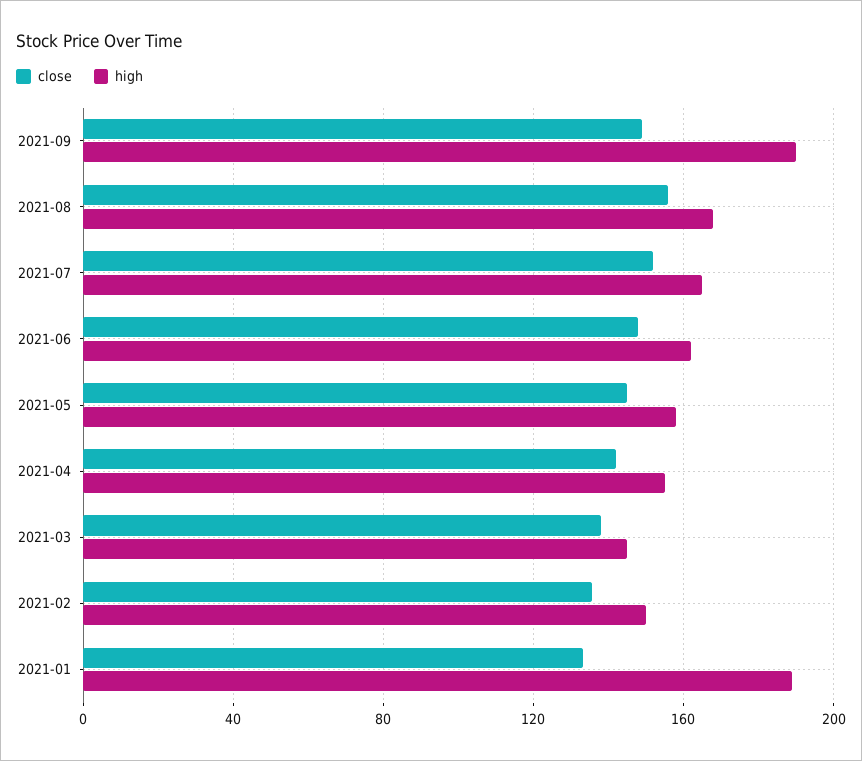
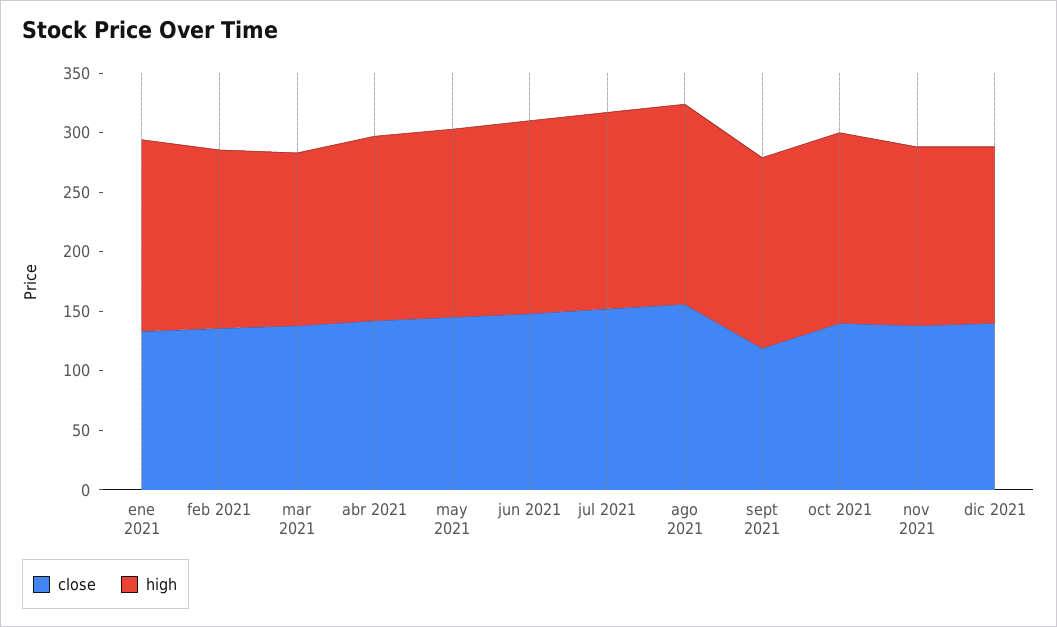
close, 2021-09: 150 -> 120
high, 2021-09: 190 -> 160
high, 2021-01: 190 -> 160
close, oct 2021: none -> 140
high, oct 2021: none -> 160
close, nov 2021: none -> 140
high, nov 2021: none -> 150
close, dic 2021: none -> 140
high, dic 2021: none -> 150

